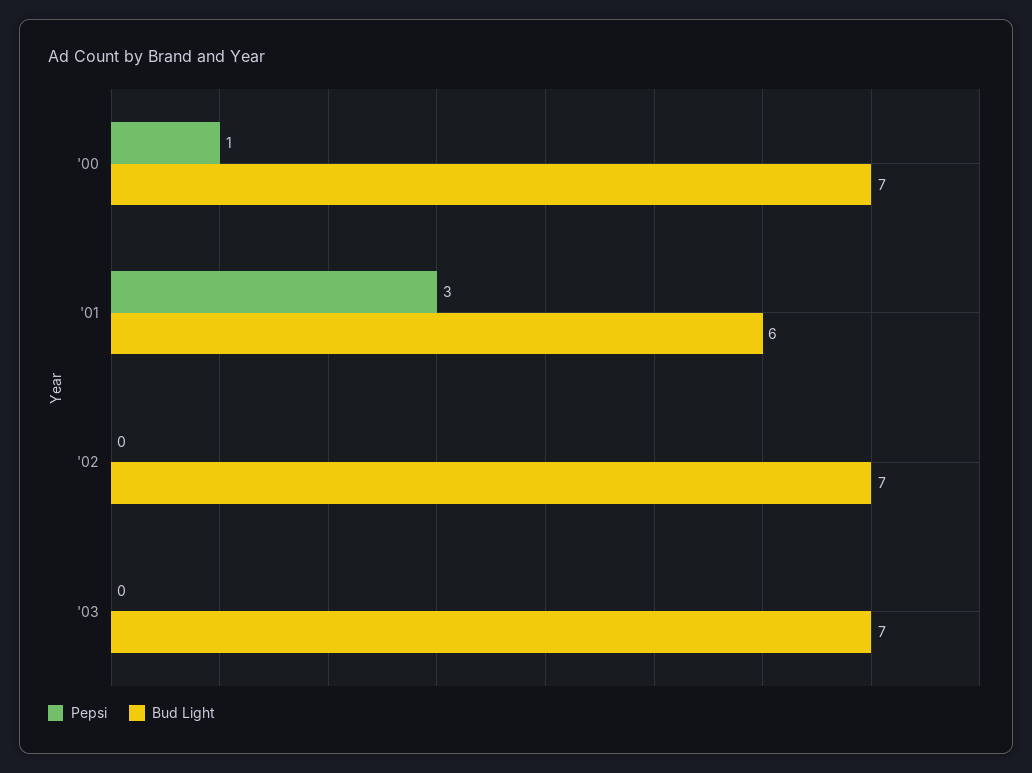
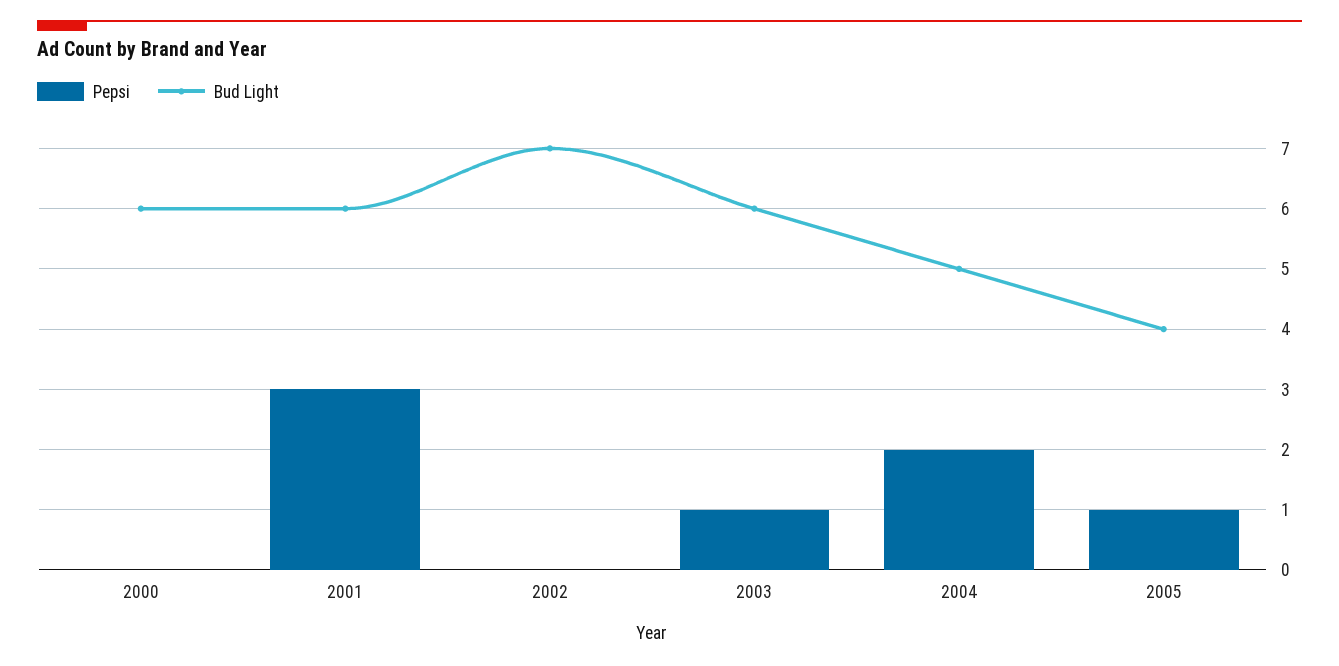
Pepsi, '00: 1 -> 0
Bud Light, '00: 7 -> 6
Pepsi, '03: 0 -> 1
Bud Light, '03: 7 -> 6
Pepsi, 2004: none -> 2
Bud Light, 2004: none -> 5
Pepsi, 2005: none -> 1
Bud Light, 2005: none -> 4

